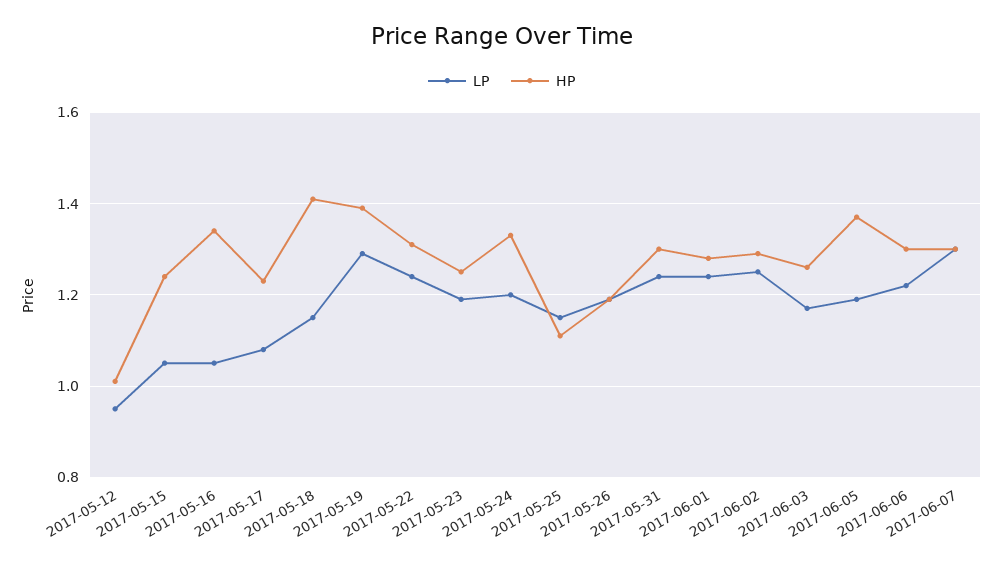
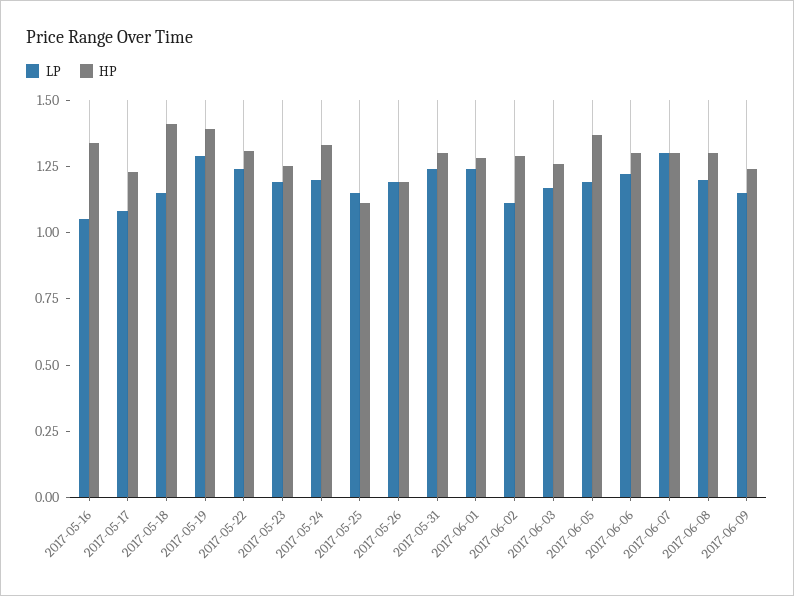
LP, 2017-05-12: 0.95 -> none
HP, 2017-05-12: 1 -> none
LP, 2017-05-15: 1.05 -> none
HP, 2017-05-15: 1.25 -> none
LP, 2017-06-02: 1.25 -> 1.1
LP, 2017-06-08: none -> 1.2
HP, 2017-06-08: none -> 1.3
LP, 2017-06-09: none -> 1.15
HP, 2017-06-09: none -> 1.25

